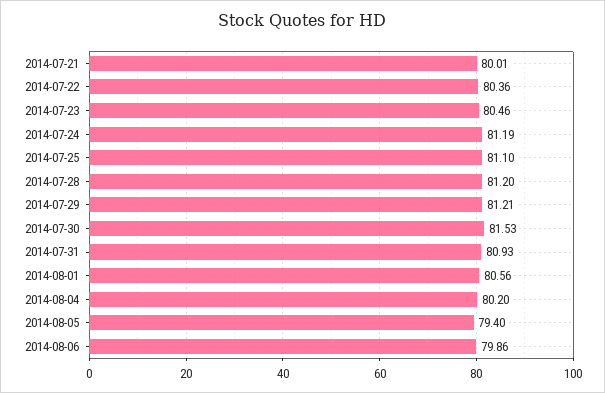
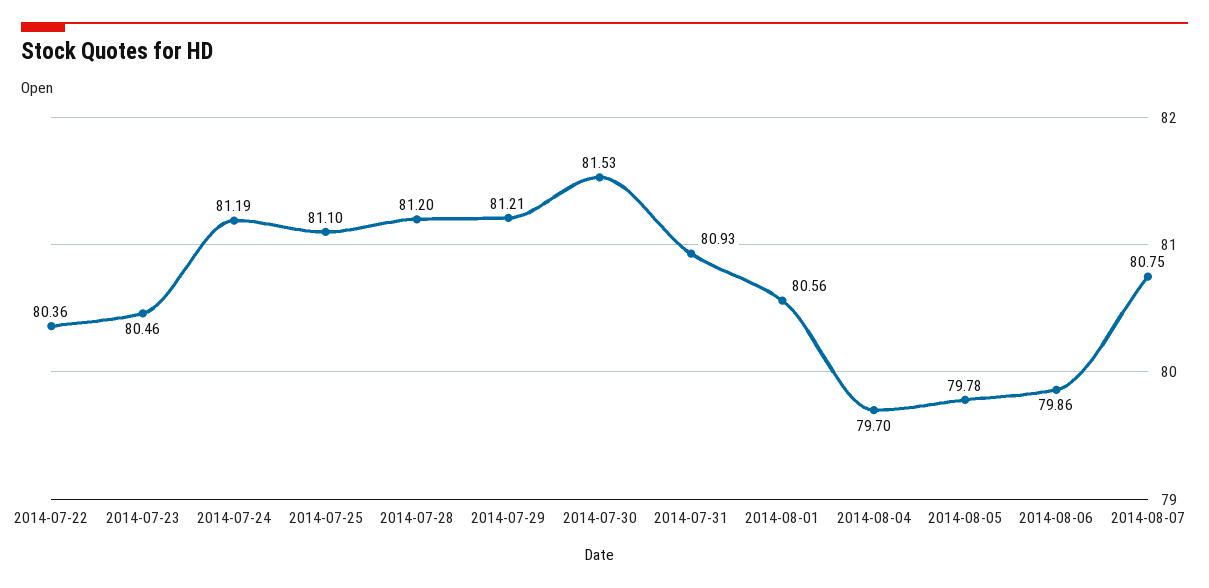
2014-07-21: 80.01 -> none
2014-08-04: 80.2 -> 79.7
2014-08-05: 79.4 -> 79.78
2014-08-07: none -> 80.75

